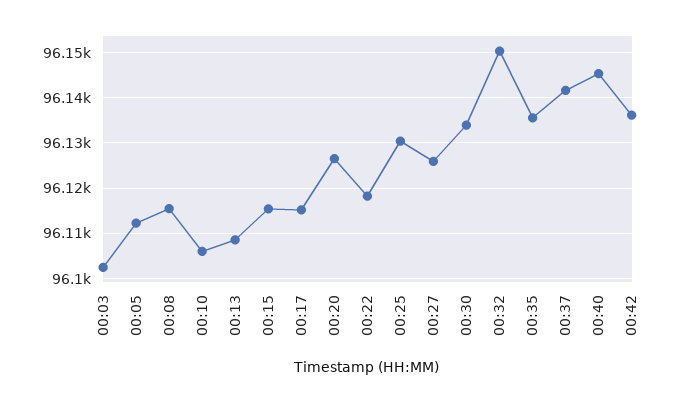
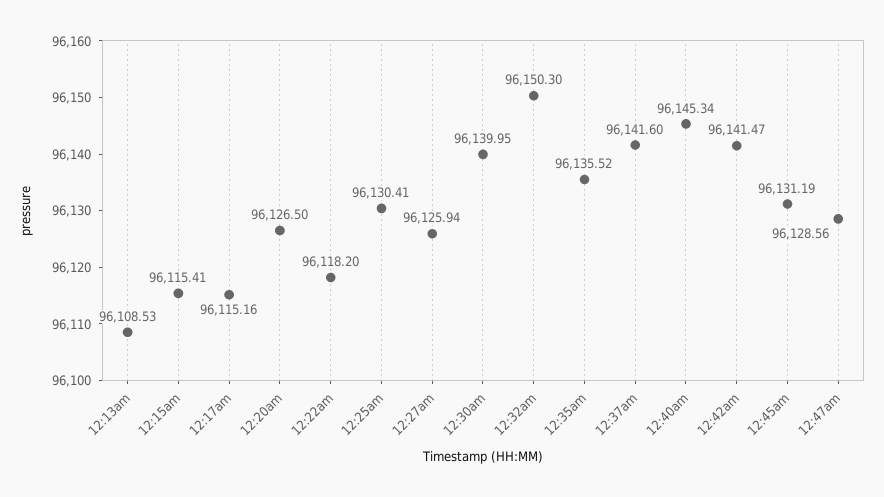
00:03: 96102 -> none
00:05: 96112 -> none
00:08: 96116 -> none
00:10: 96106 -> none
00:30: 96134 -> 96139.95
00:42: 96136 -> 96141.47
12:45am: none -> 96131.19
12:47am: none -> 96128.56

